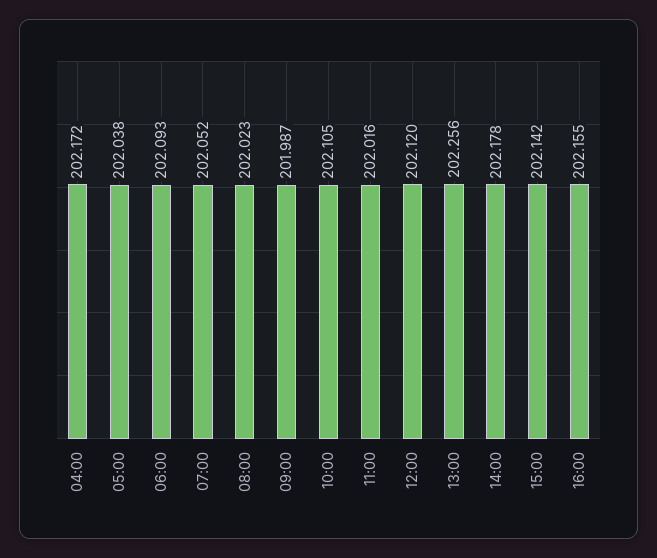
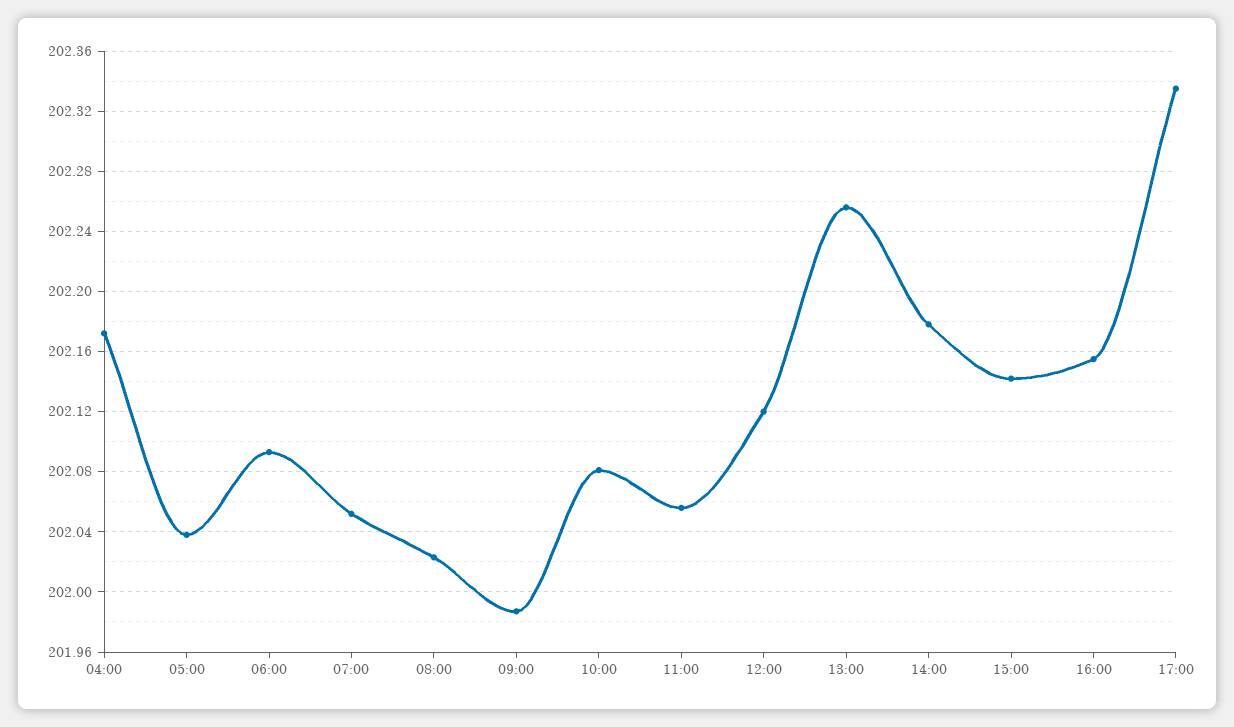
10:00: 202.105 -> 202.08
11:00: 202.016 -> 202.055
17:00: none -> 202.335

